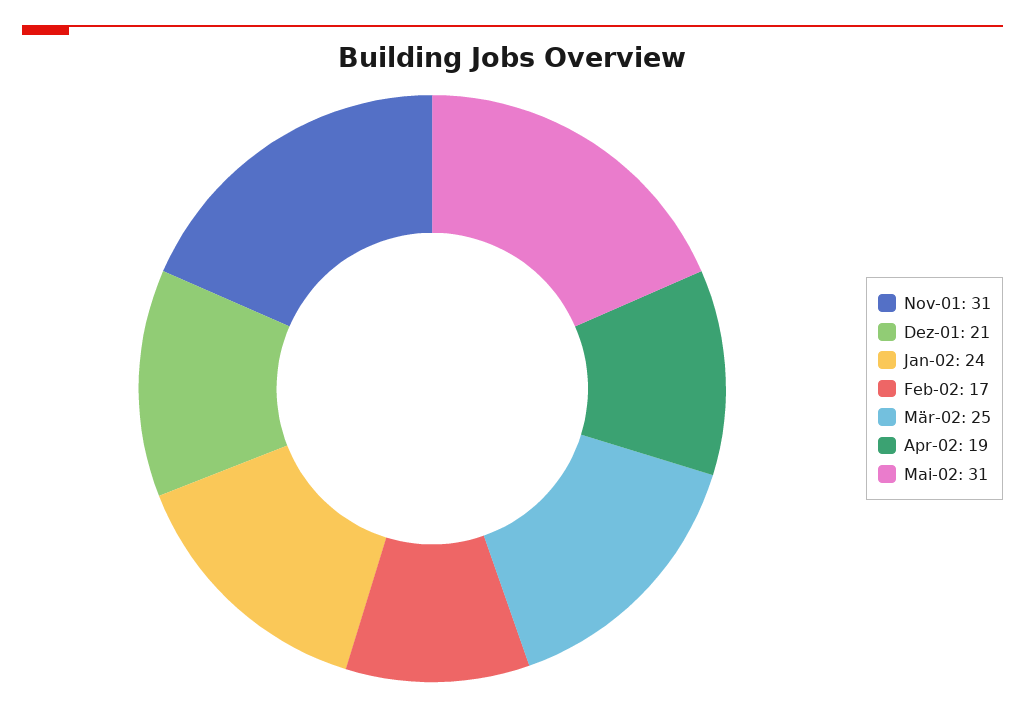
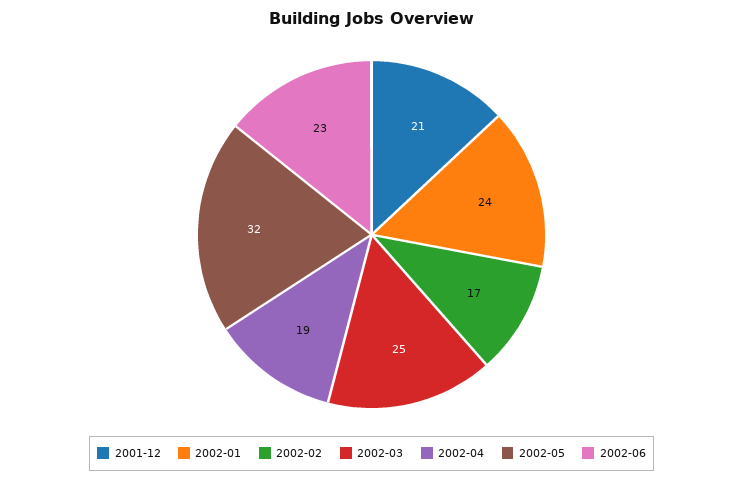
Nov-01: 31 -> none
Mai-02: 31 -> 32
2002-06: none -> 23

